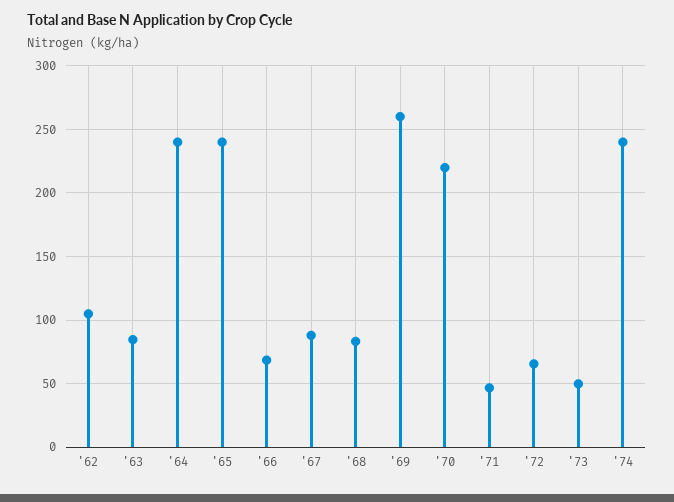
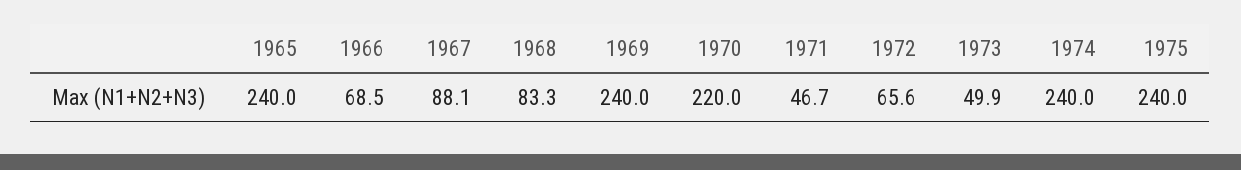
'62: 105 -> none
'63: 85 -> none
'64: 240 -> none
'69: 260 -> 240
1975: none -> 240

